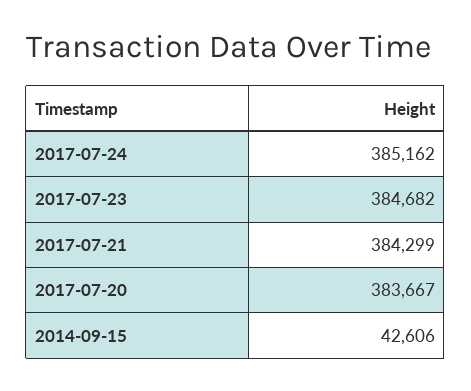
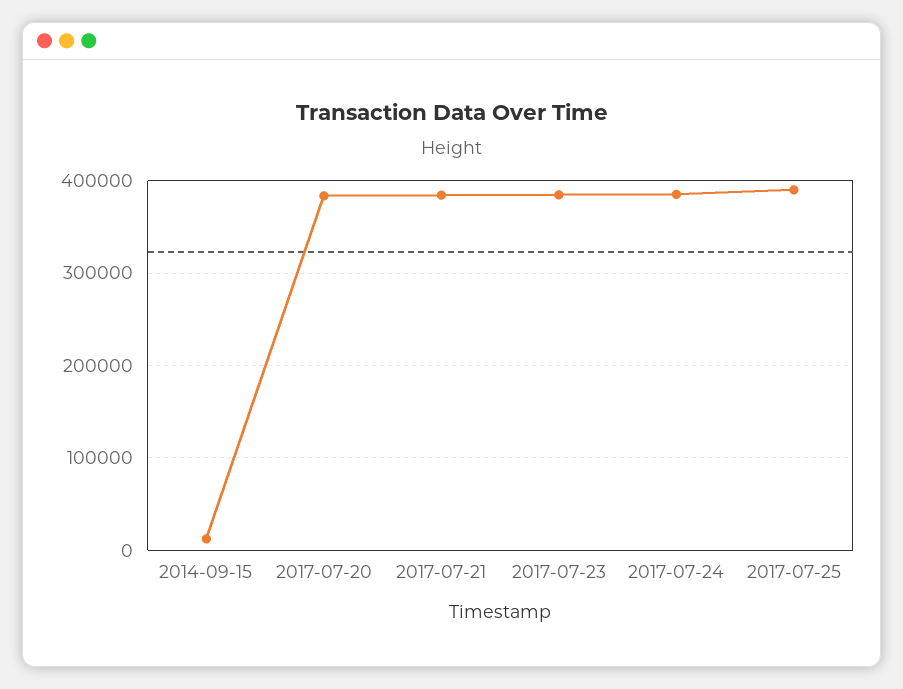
2014-09-15: 42606 -> 10000
2017-07-25: none -> 390000

